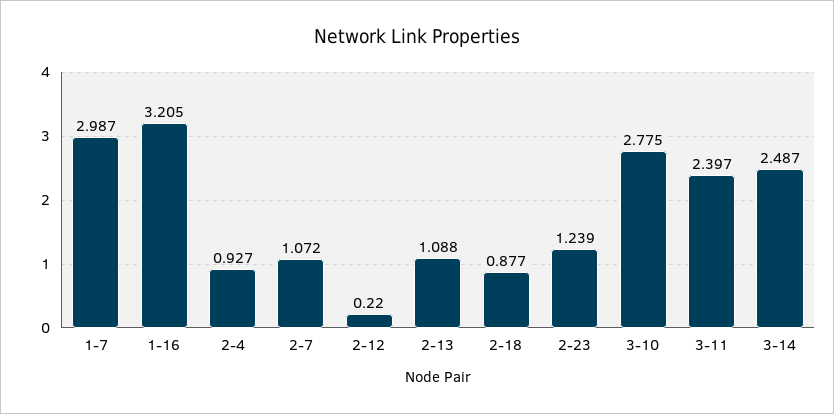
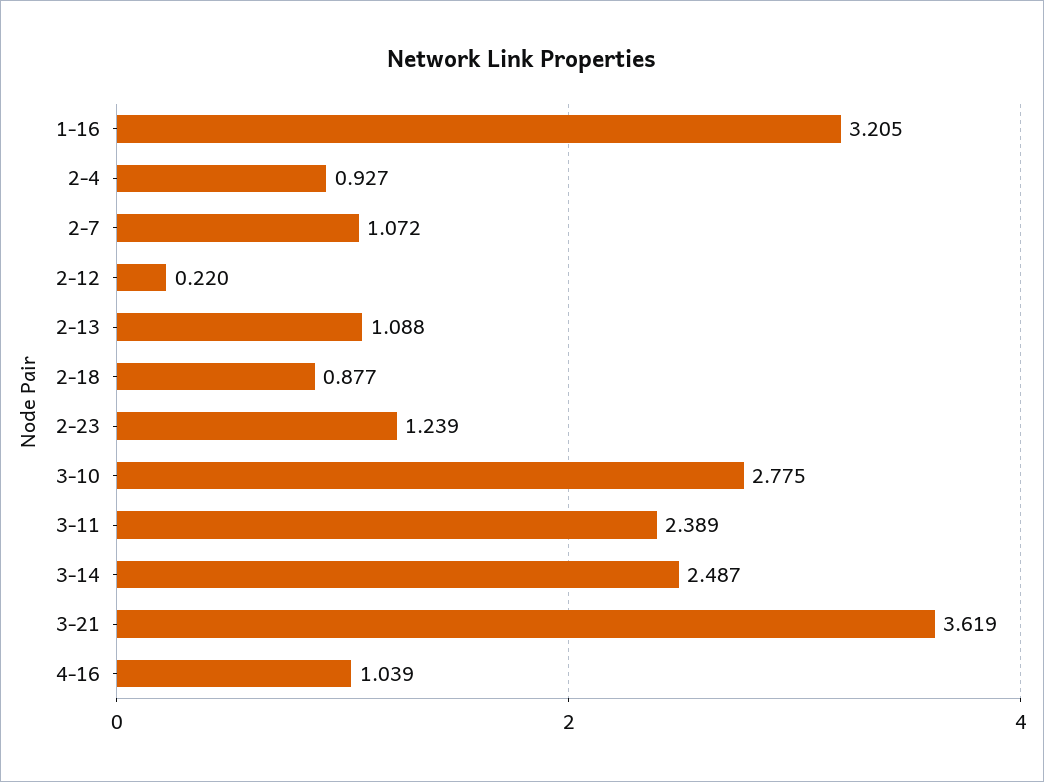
1-7: 2.987 -> none
3-11: 2.397 -> 2.389
3-21: none -> 3.619
4-16: none -> 1.039

